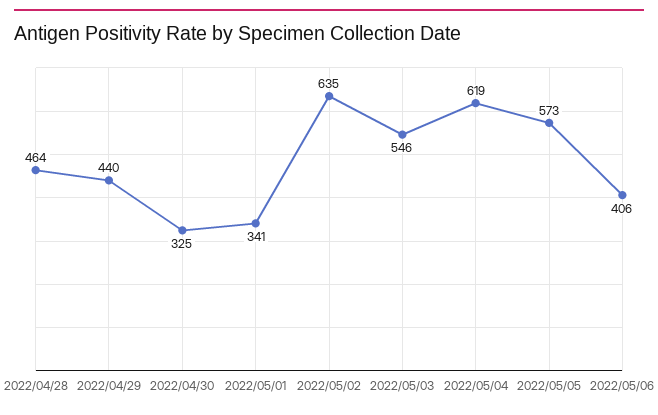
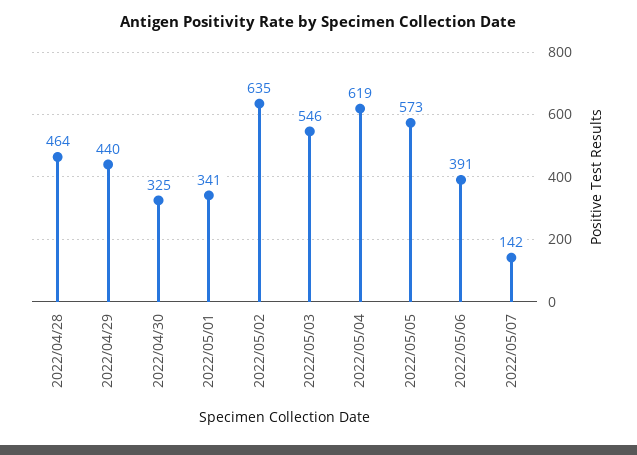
2022/05/06: 406 -> 391
2022/05/07: none -> 142

